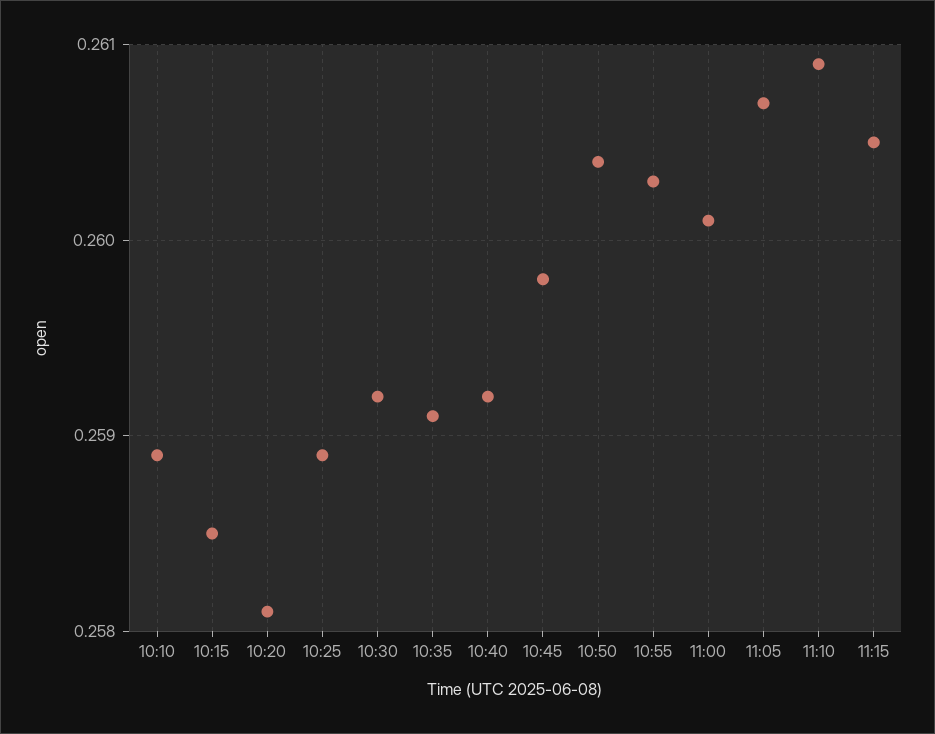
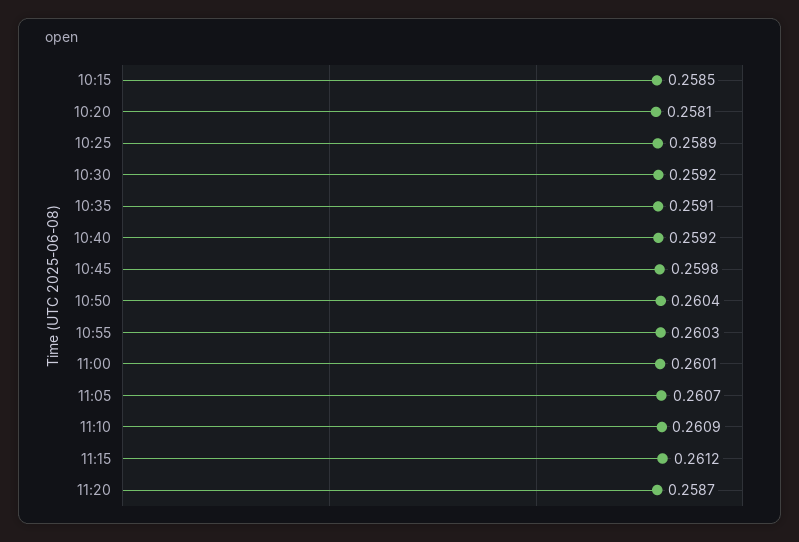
10:10: 0.2589 -> none
11:15: 0.2605 -> 0.2612
11:20: none -> 0.2587

